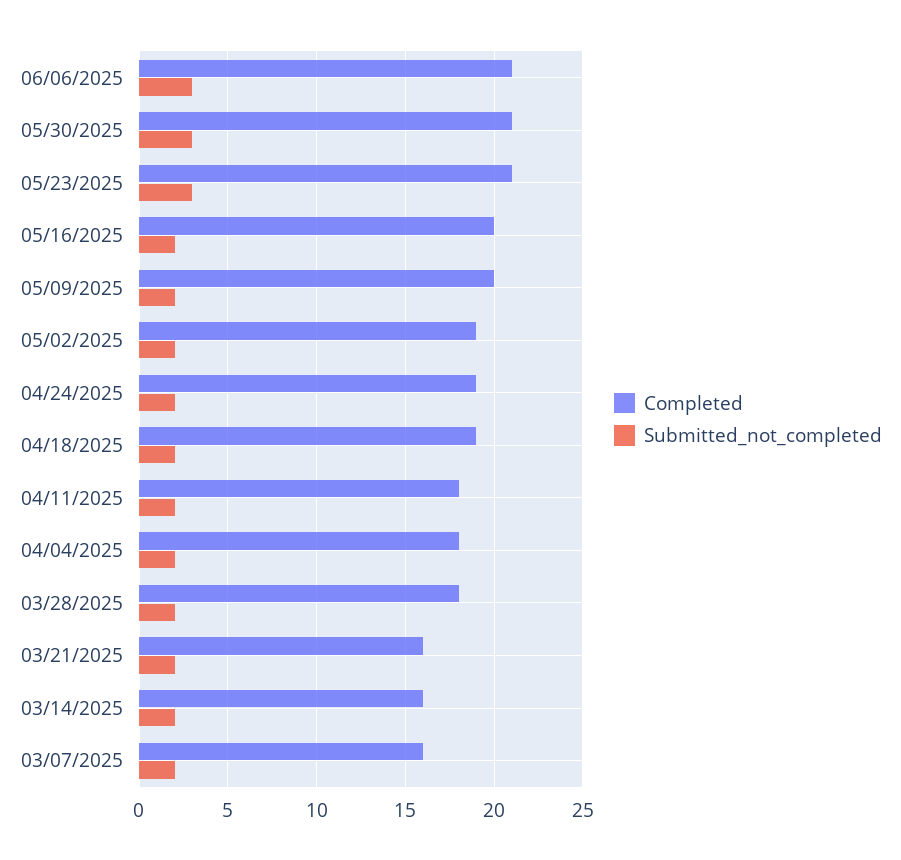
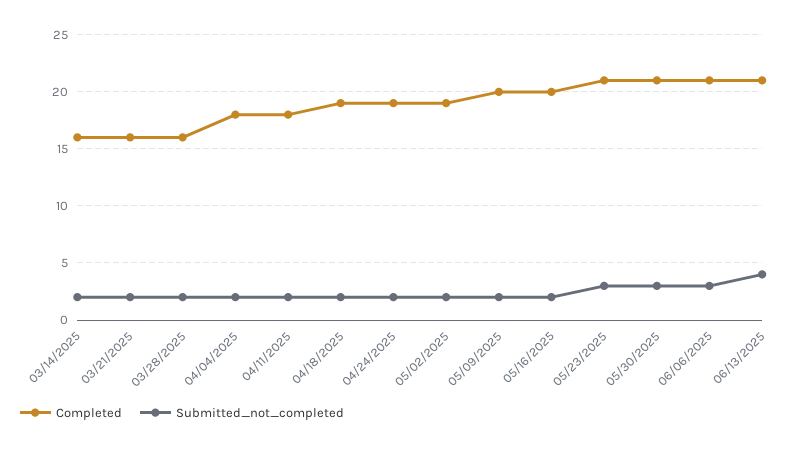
Completed, 03/28/2025: 18 -> 16
Completed, 03/07/2025: 16 -> none
Submitted_not_completed, 03/07/2025: 2 -> none
Completed, 06/13/2025: none -> 21
Submitted_not_completed, 06/13/2025: none -> 4

